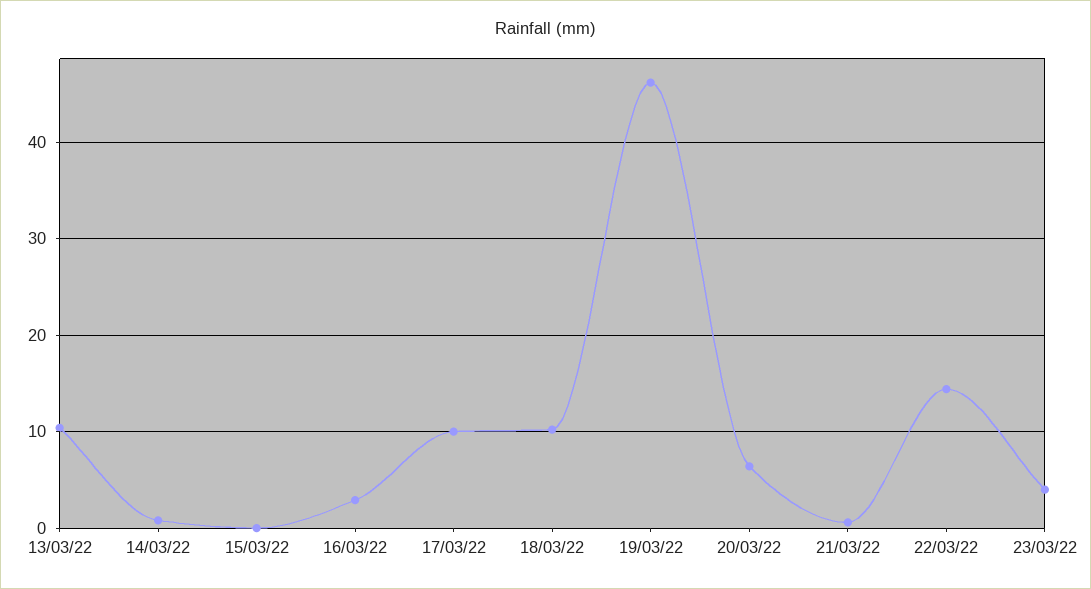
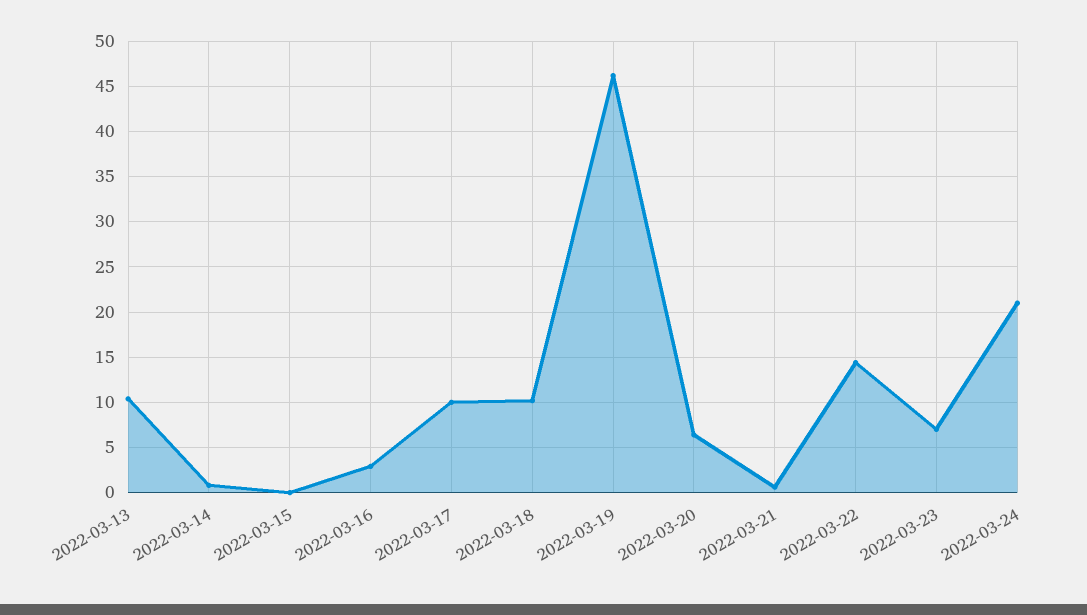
23/03/22: 4 -> 7
2022-03-24: none -> 21

